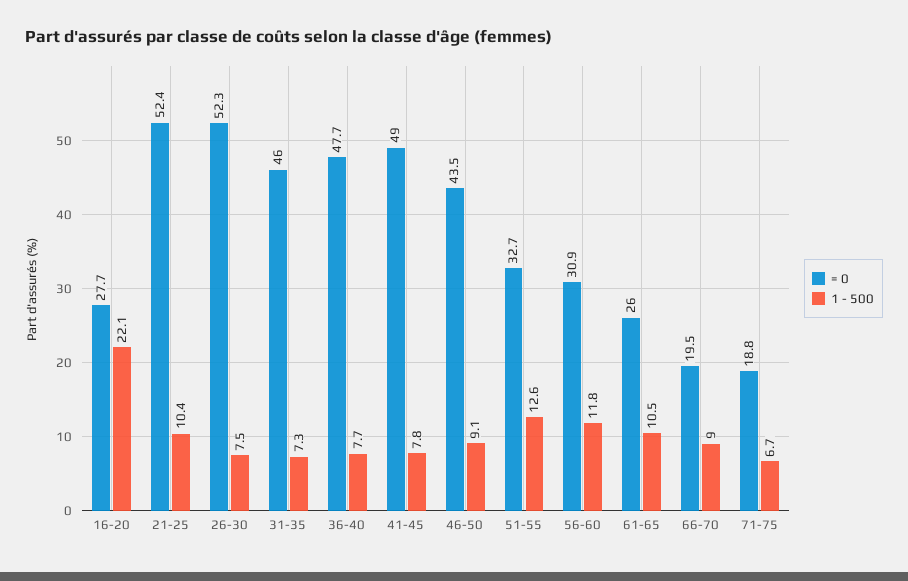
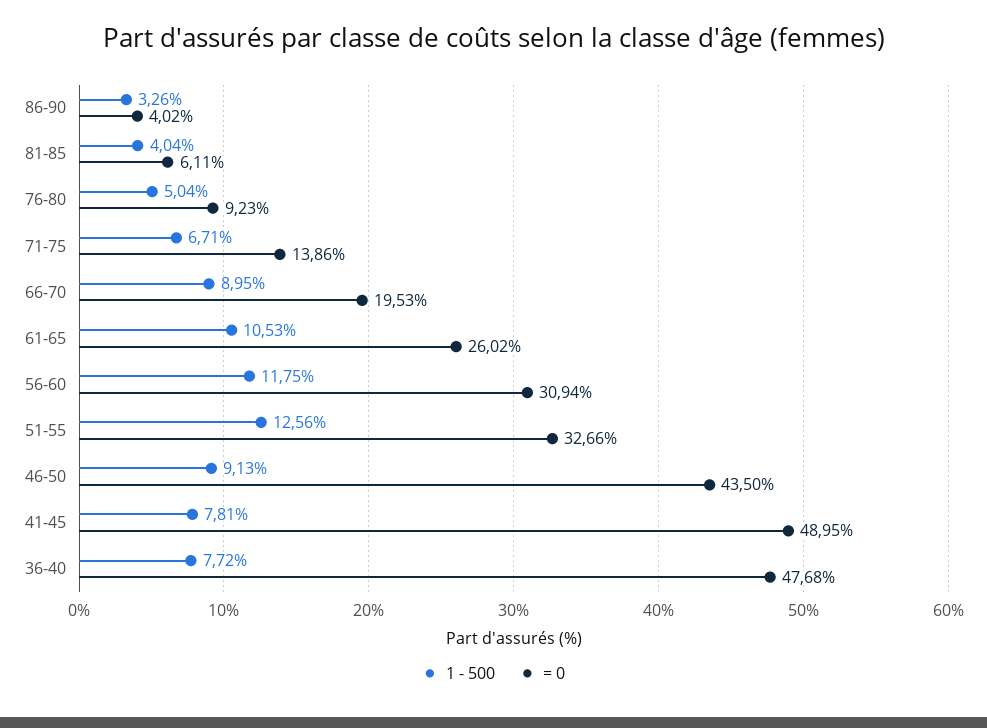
= 0, 16-20: 27.7 -> none
1 - 500, 16-20: 22.1 -> none
= 0, 21-25: 52.4 -> none
1 - 500, 21-25: 10.4 -> none
= 0, 26-30: 52.3 -> none
1 - 500, 26-30: 7.5 -> none
= 0, 31-35: 46 -> none
1 - 500, 31-35: 7.3 -> none
= 0, 71-75: 18.8 -> 13.86
1 - 500, 86-90: none -> 3.26
= 0, 86-90: none -> 4.02
1 - 500, 81-85: none -> 4.04
= 0, 81-85: none -> 6.11
1 - 500, 76-80: none -> 5.04
= 0, 76-80: none -> 9.23

